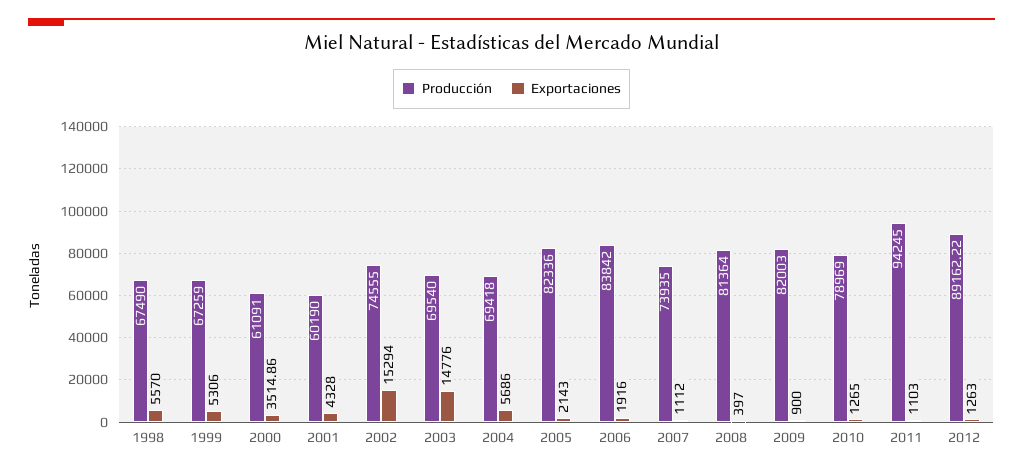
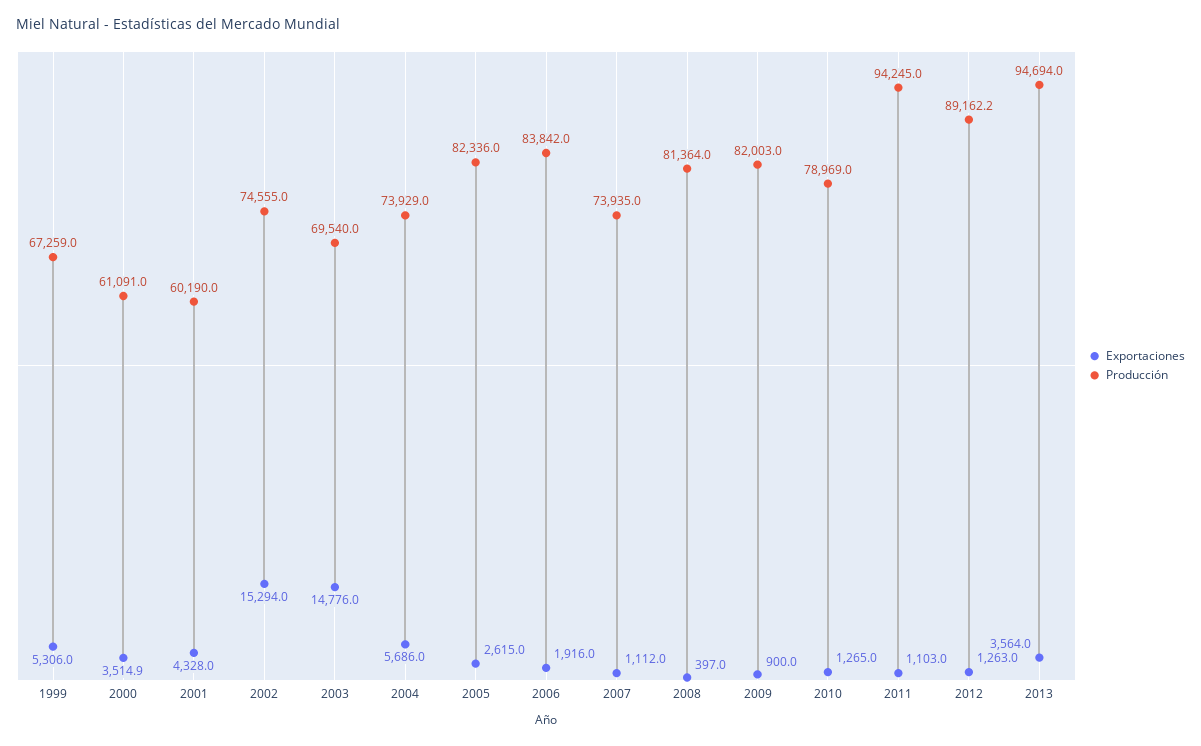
Producción, 1998: 67490 -> none
Exportaciones, 1998: 5570 -> none
Producción, 2004: 69418 -> 73929
Exportaciones, 2005: 2143 -> 2615
Exportaciones, 2013: none -> 3564
Producción, 2013: none -> 94694

